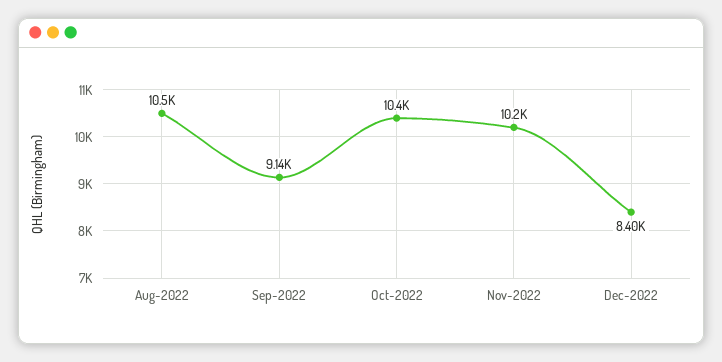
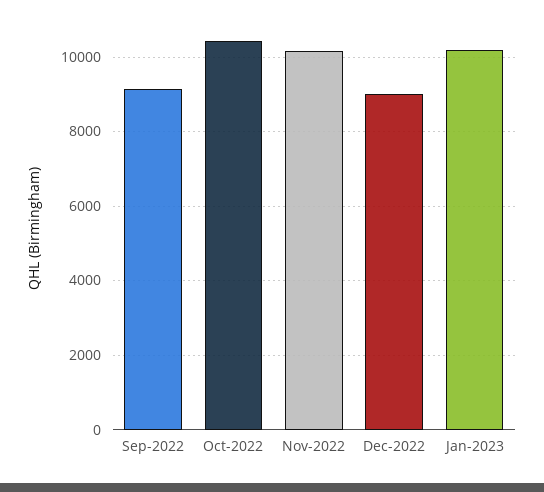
Aug-2022: 10500 -> none
Dec-2022: 8400 -> 9000
Jan-2023: none -> 10200

